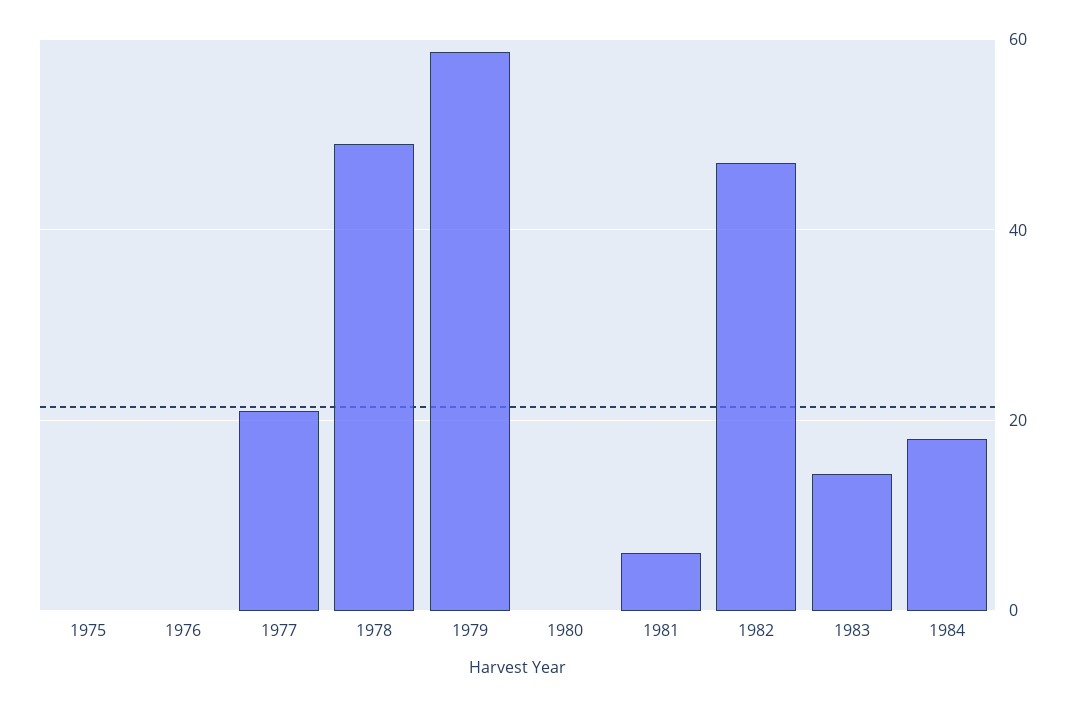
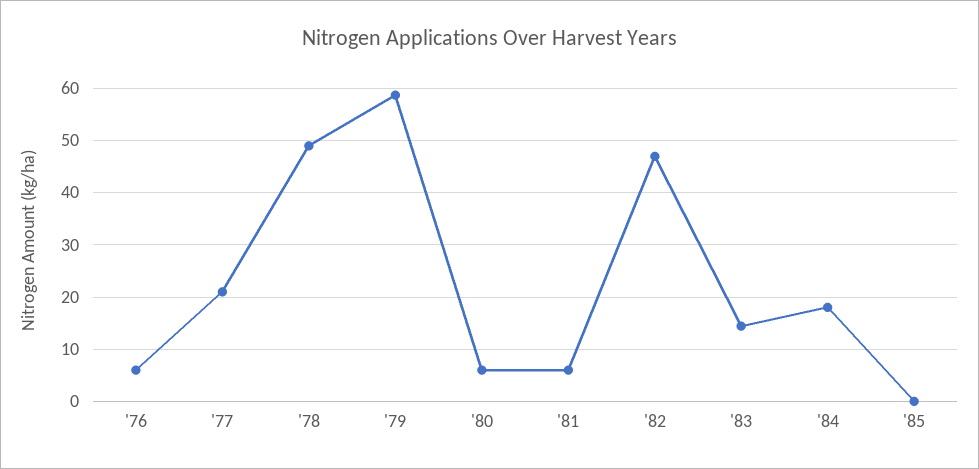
1975: 0 -> none
1976: 0 -> 6
1980: 0 -> 6
'85: none -> 0

